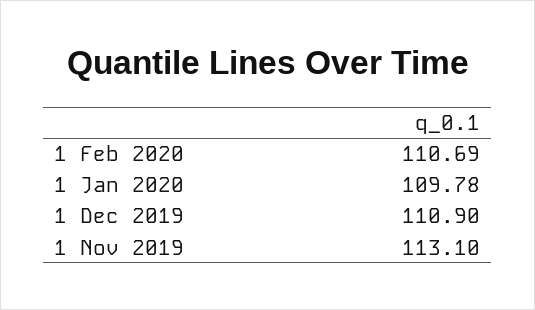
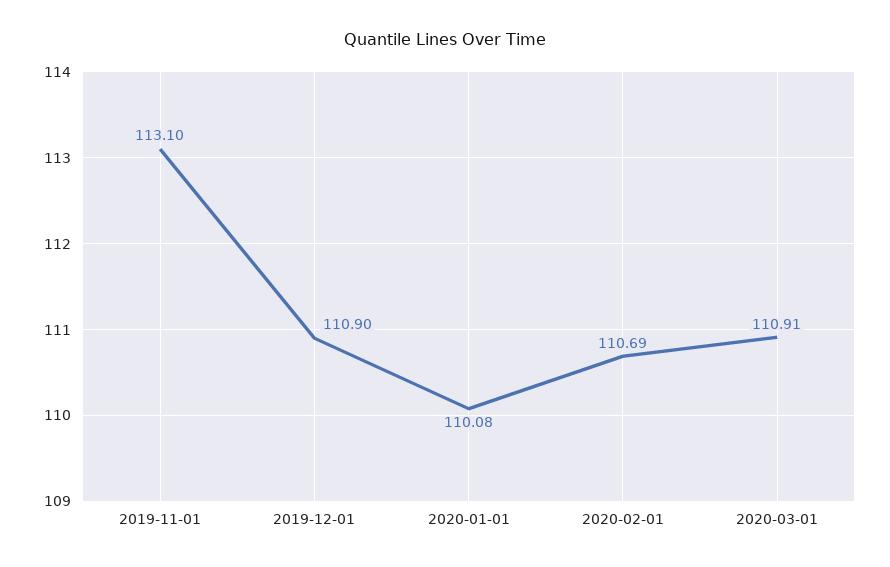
1 Jan 2020: 109.78 -> 110.08
2020-03-01: none -> 110.91

